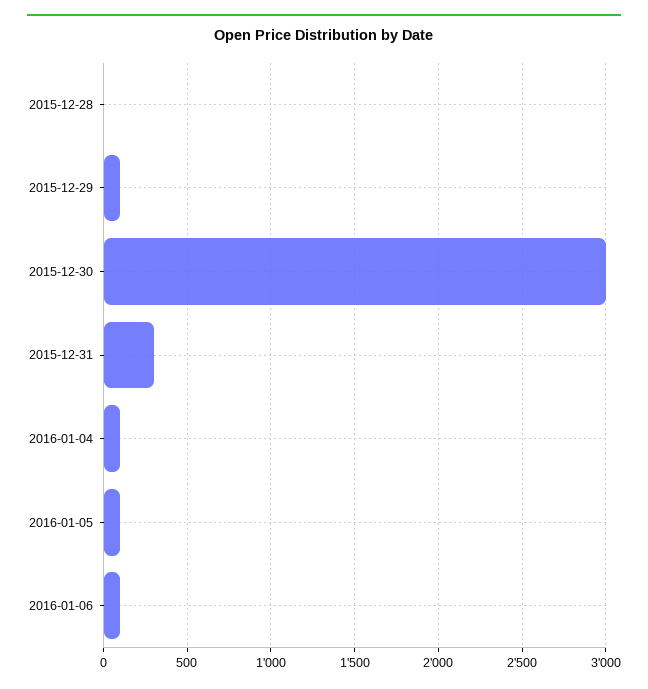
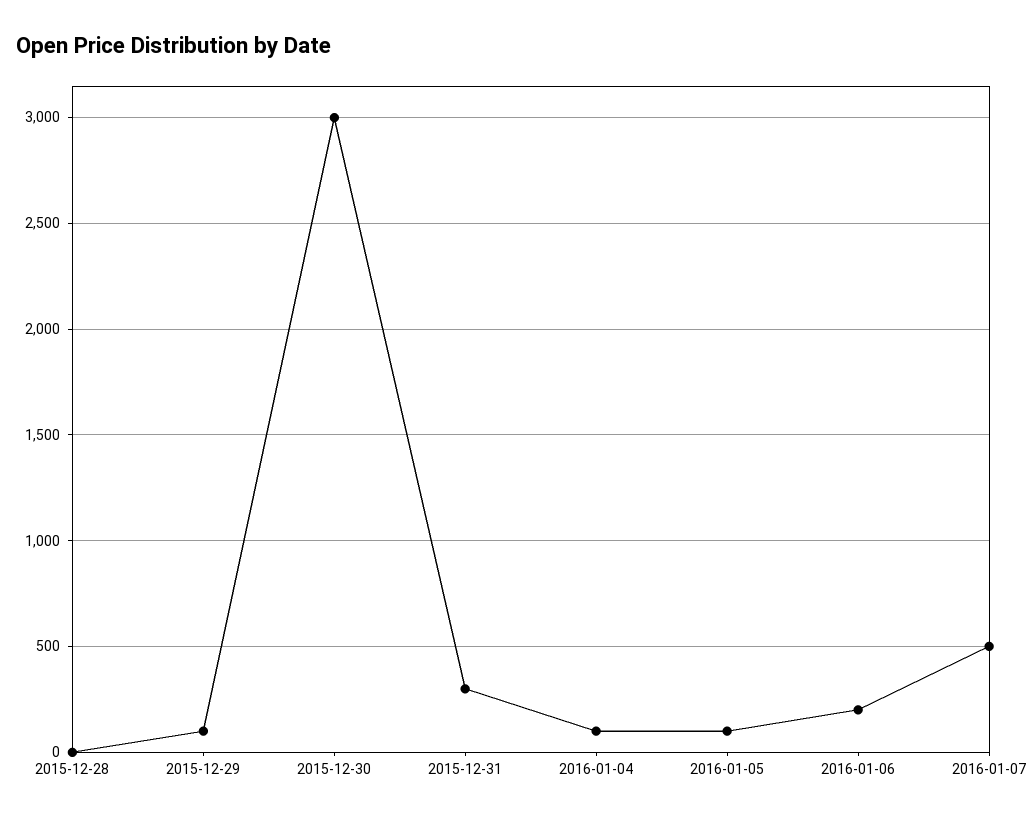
2016-01-06: 100 -> 200
2016-01-07: none -> 500

